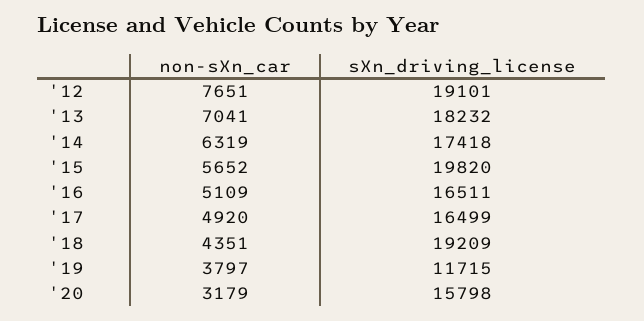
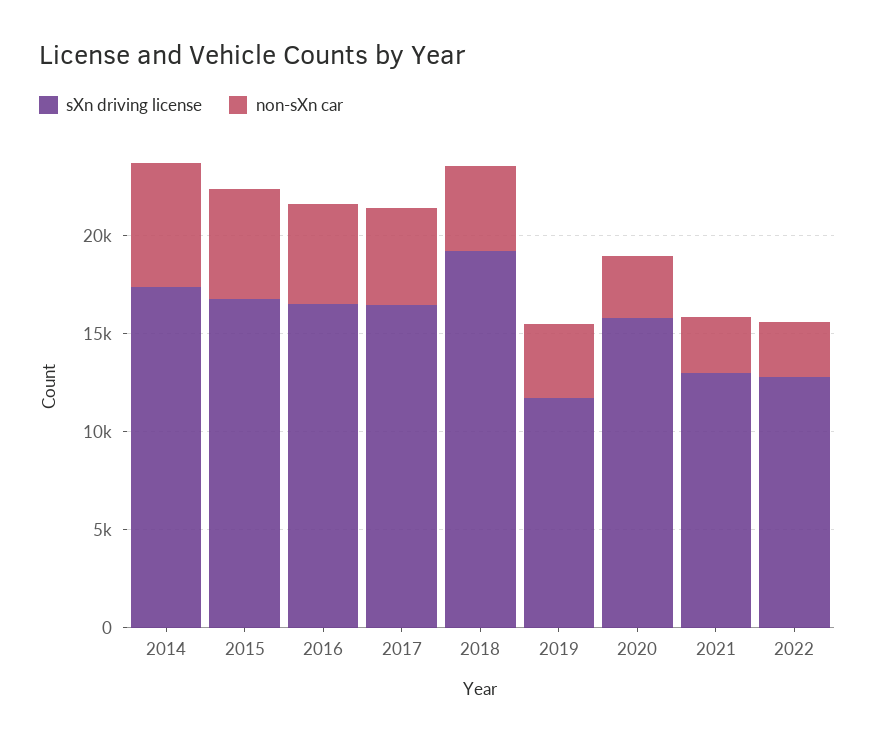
non-sXn_car, '12: 7651 -> none
sXn_driving_license, '12: 19101 -> none
non-sXn_car, '13: 7041 -> none
sXn_driving_license, '13: 18232 -> none
sXn_driving_license, '15: 19820 -> 17000
sXn_driving_license, 2021: none -> 13000
non-sXn_car, 2021: none -> 3000
sXn_driving_license, 2022: none -> 13000
non-sXn_car, 2022: none -> 3000

